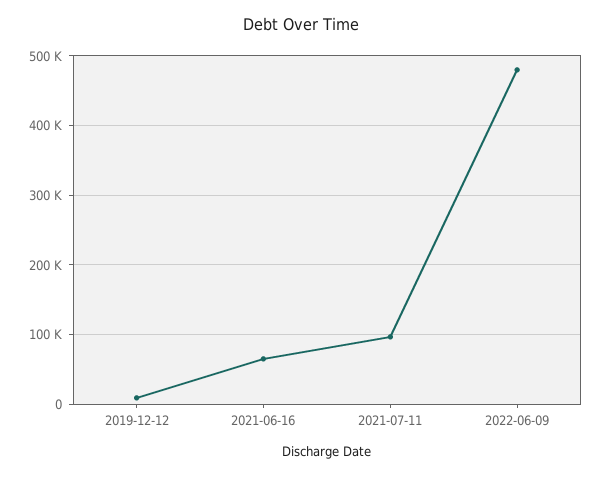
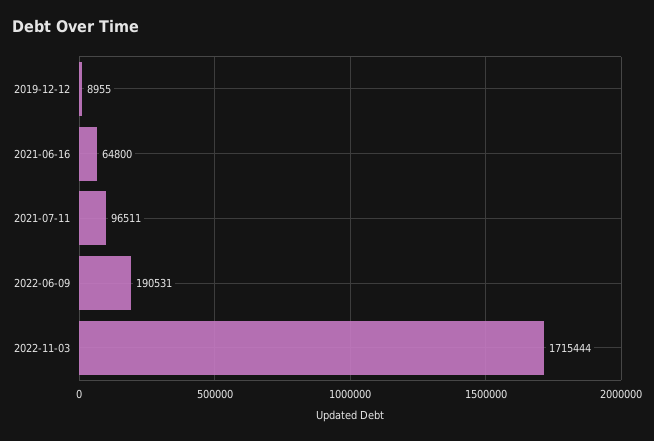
2022-06-09: 480000 -> 190531
2022-11-03: none -> 1715444

